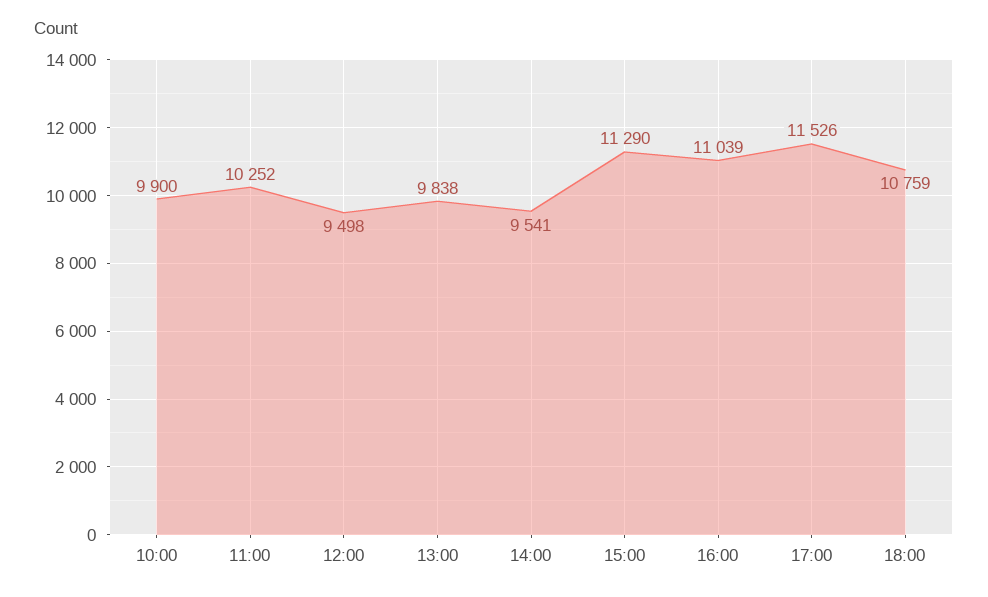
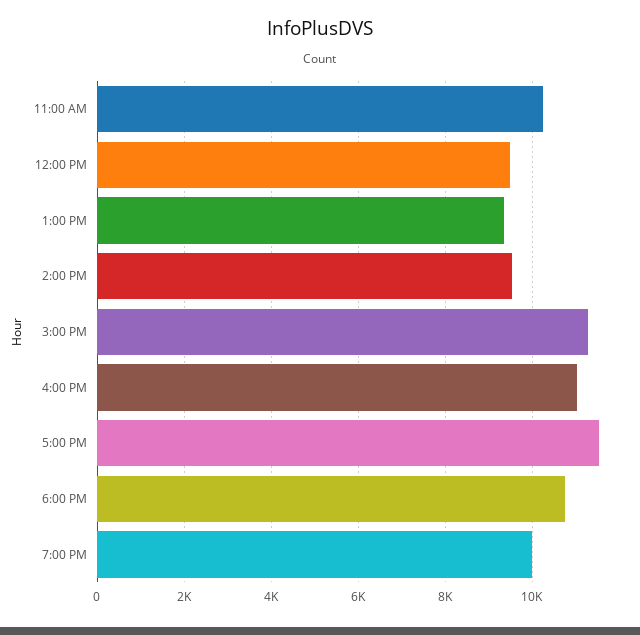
10:00: 9900 -> none
13:00: 9838 -> 9400
7:00 PM: none -> 10000

